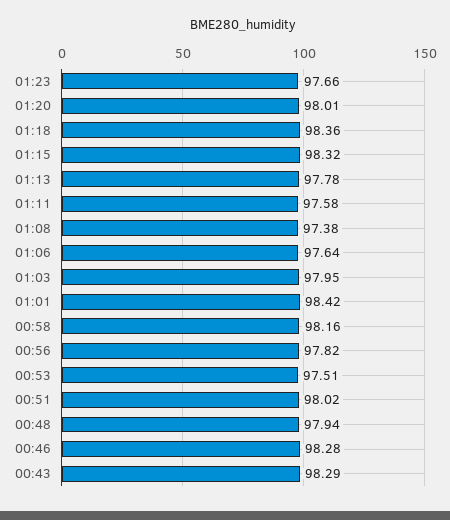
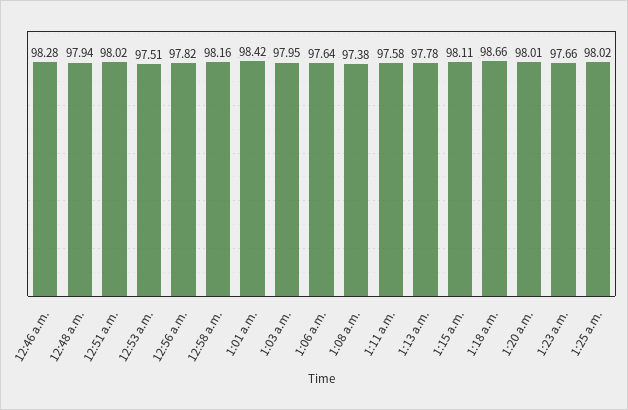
01:18: 98.36 -> 98.66
01:15: 98.32 -> 98.11
00:43: 98.29 -> none
1:25 a.m.: none -> 98.02

